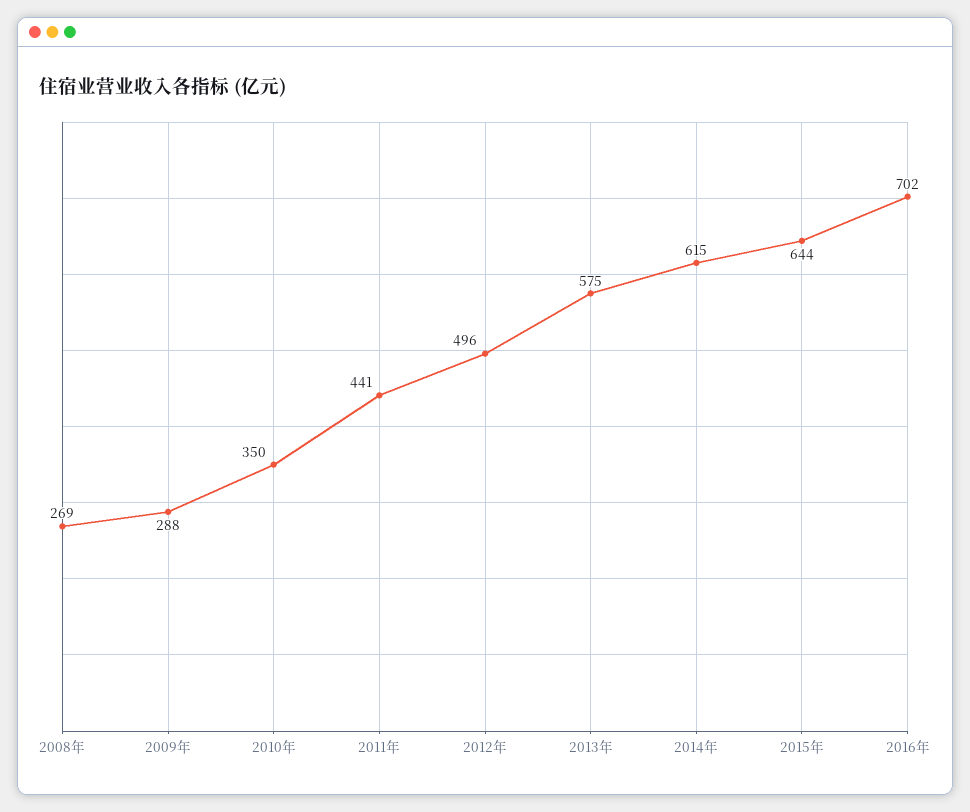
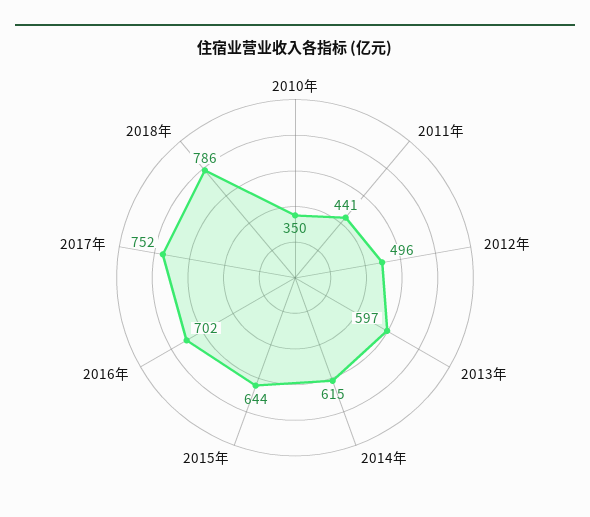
2008年: 269 -> none
2009年: 288 -> none
2013年: 575 -> 597
2017年: none -> 752
2018年: none -> 786

